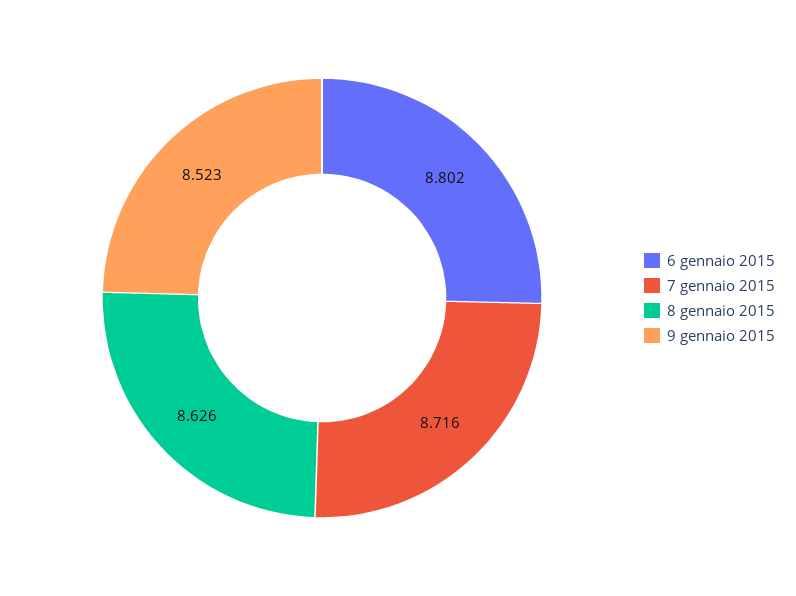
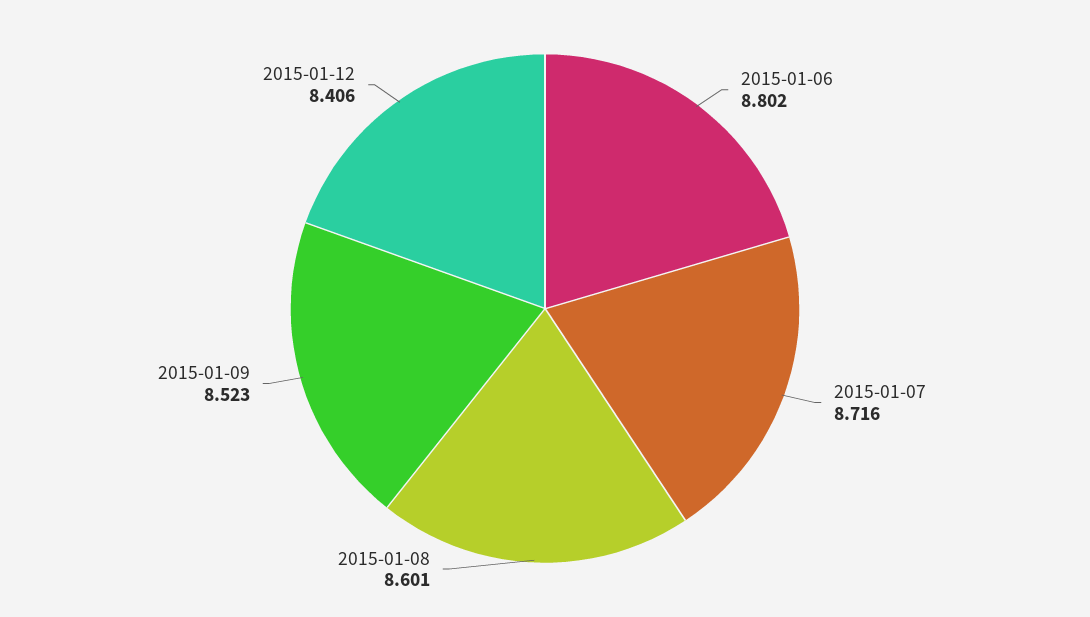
8 gennaio 2015: 8.626 -> 8.601
2015-01-12: none -> 8.406

